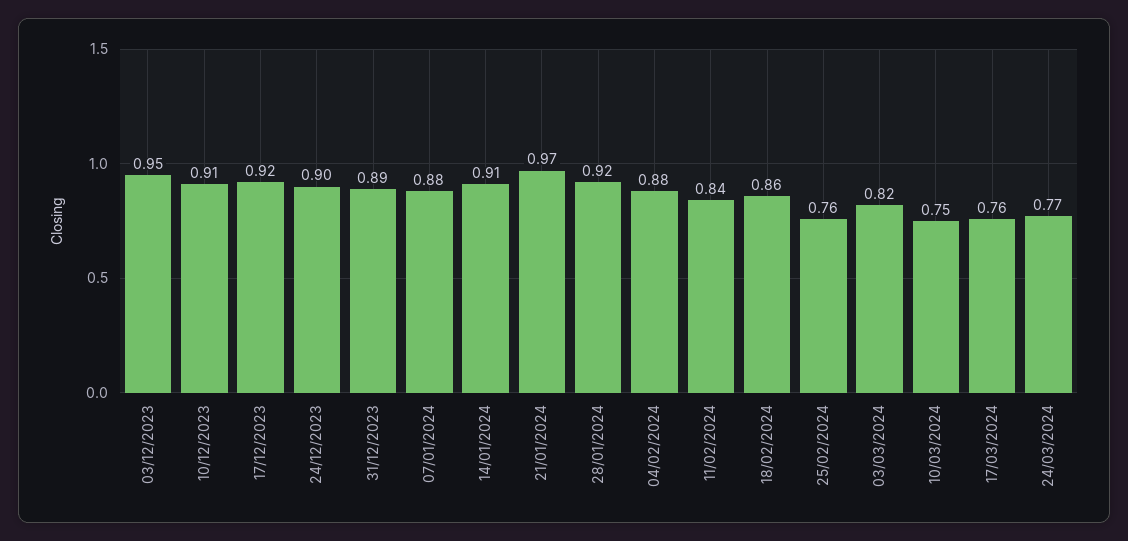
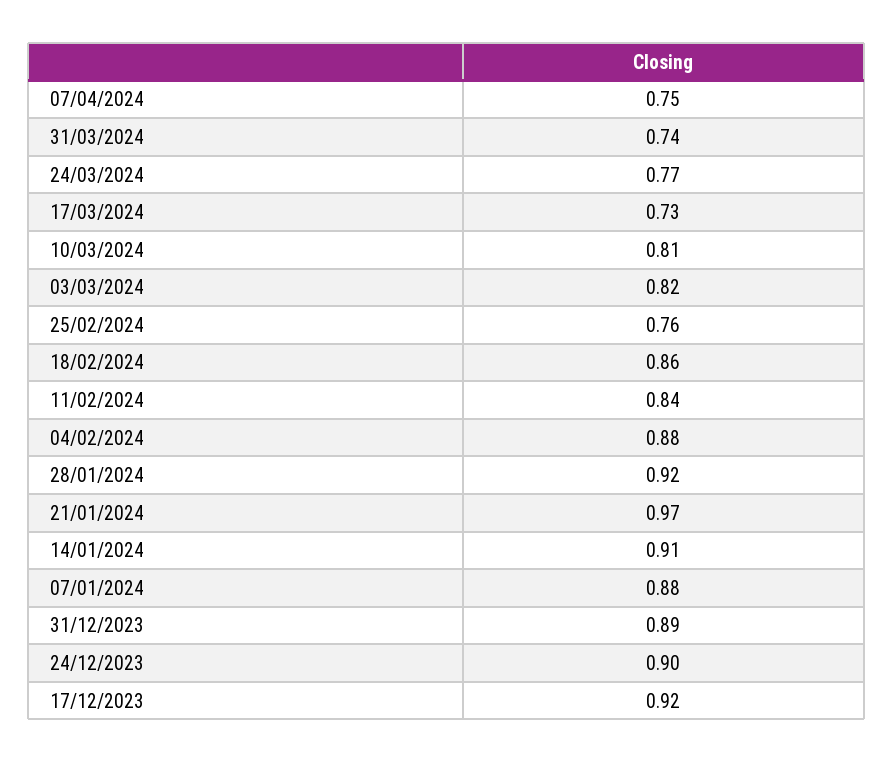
03/12/2023: 0.95 -> none
10/12/2023: 0.91 -> none
10/03/2024: 0.75 -> 0.81
17/03/2024: 0.76 -> 0.73
07/04/2024: none -> 0.75
31/03/2024: none -> 0.74

